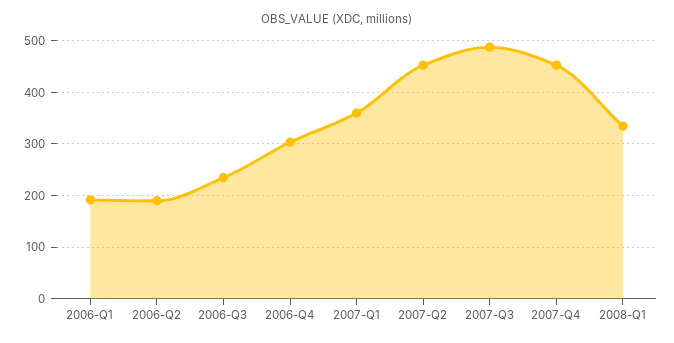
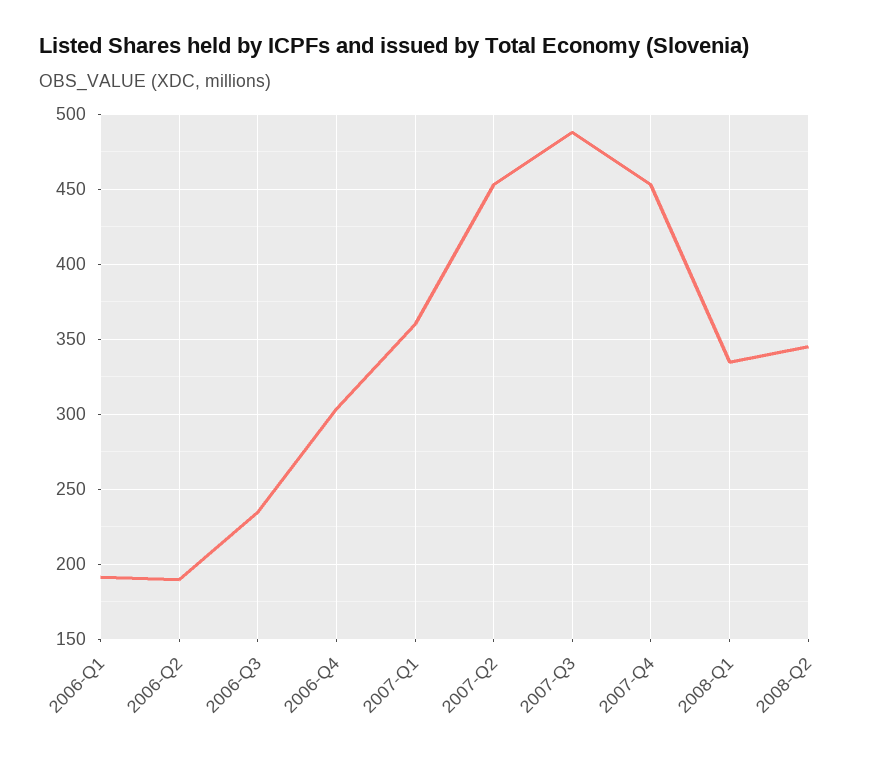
2008-Q2: none -> 345

